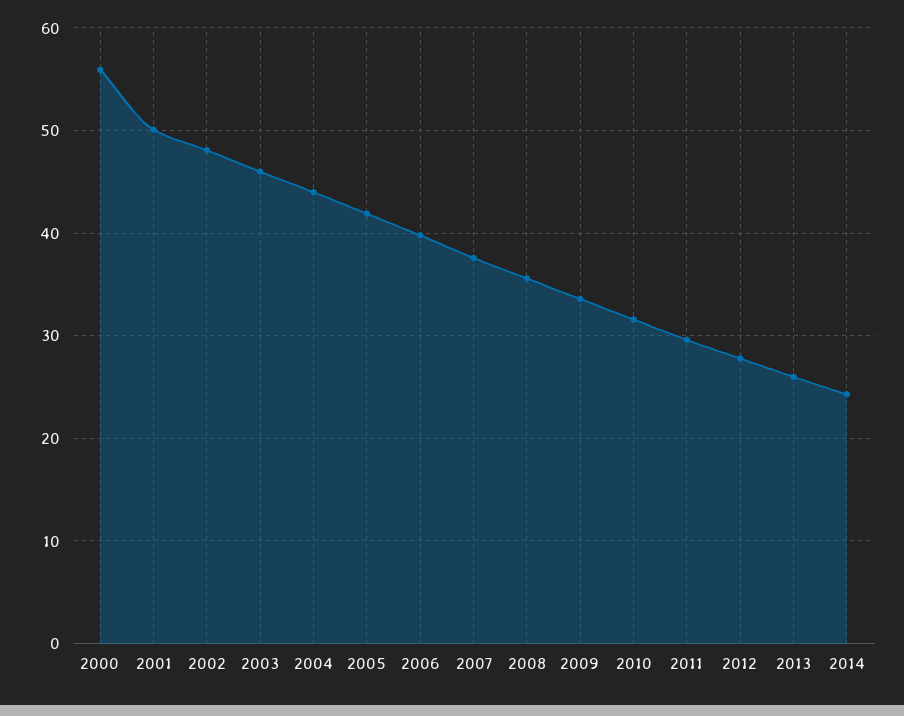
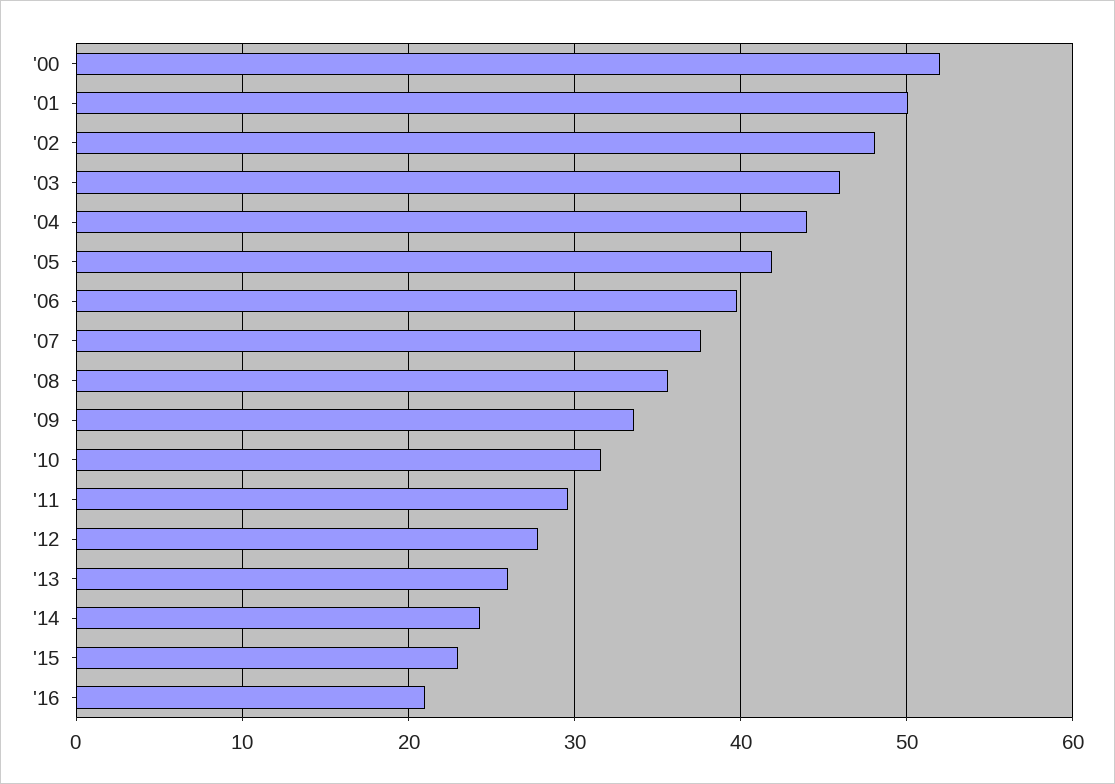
2000: 56 -> 52
'15: none -> 23
'16: none -> 21

